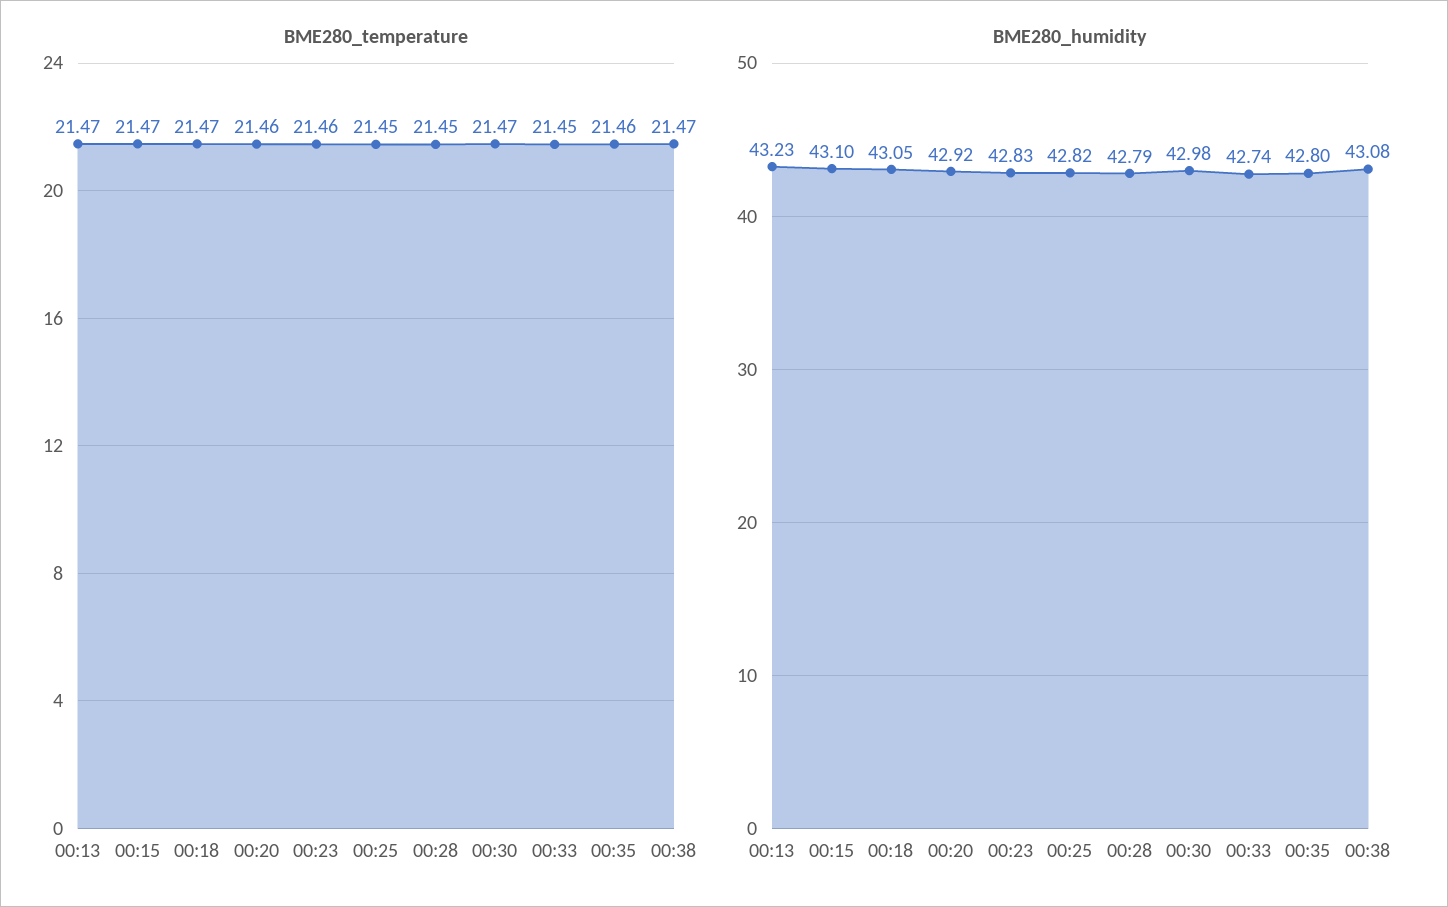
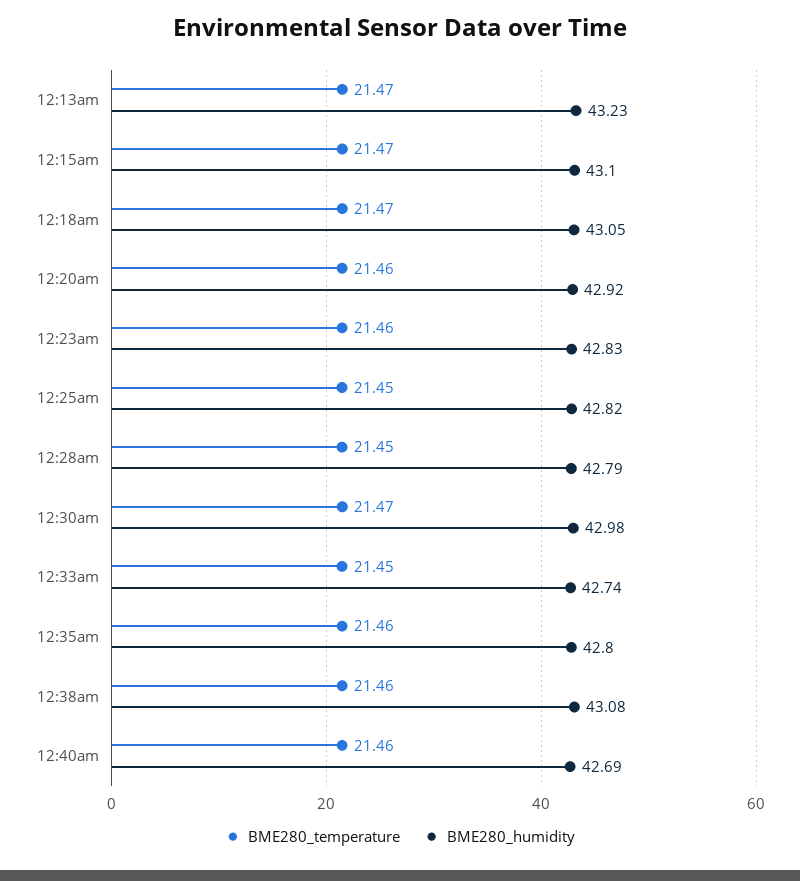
BME280_temperature, 00:38: 21.47 -> 21.46
BME280_temperature, 12:40am: none -> 21.46
BME280_humidity, 12:40am: none -> 42.69

